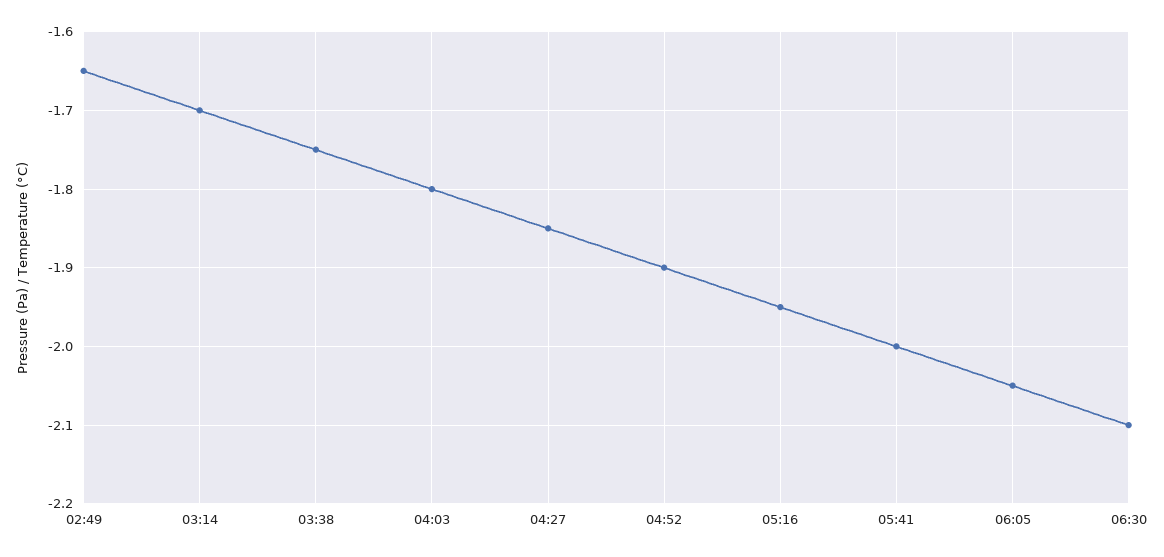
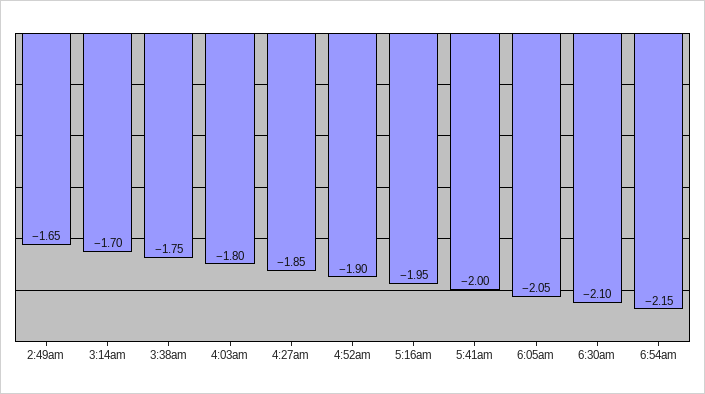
6:54am: none -> -2.15

